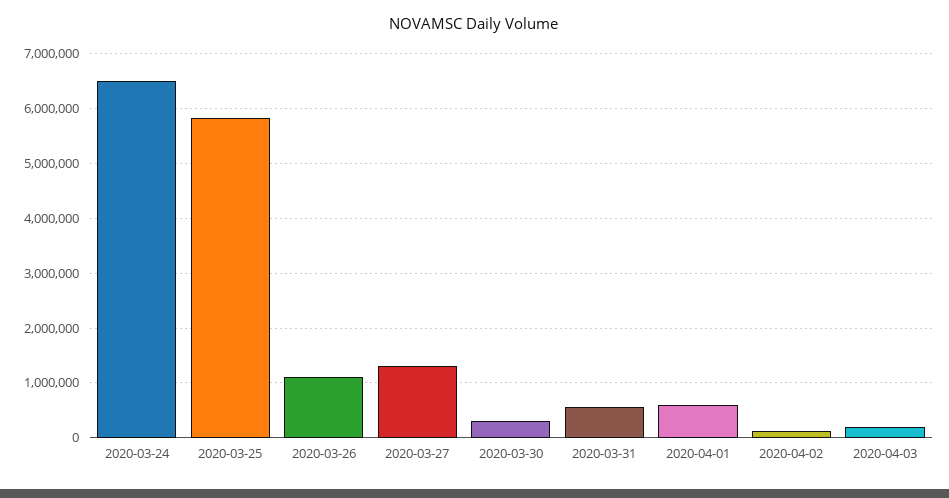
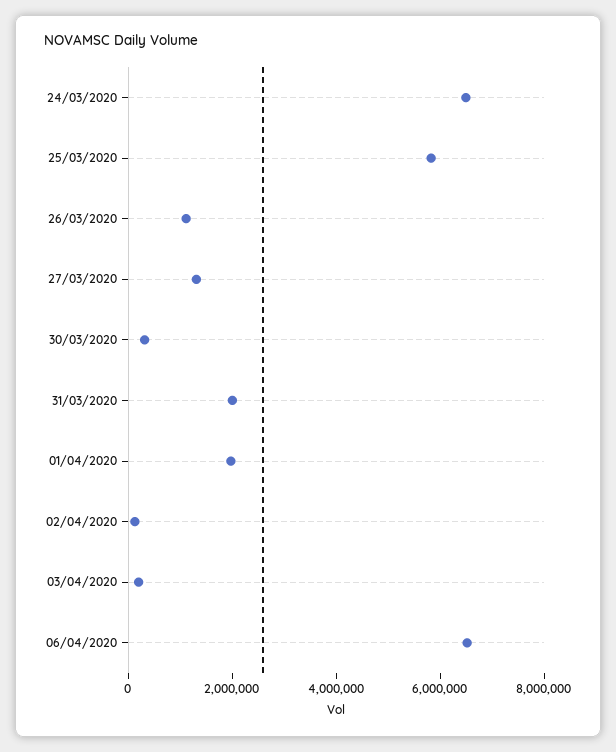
2020-03-31: 600000 -> 2000000
2020-04-01: 600000 -> 2000000
06/04/2020: none -> 6500000

